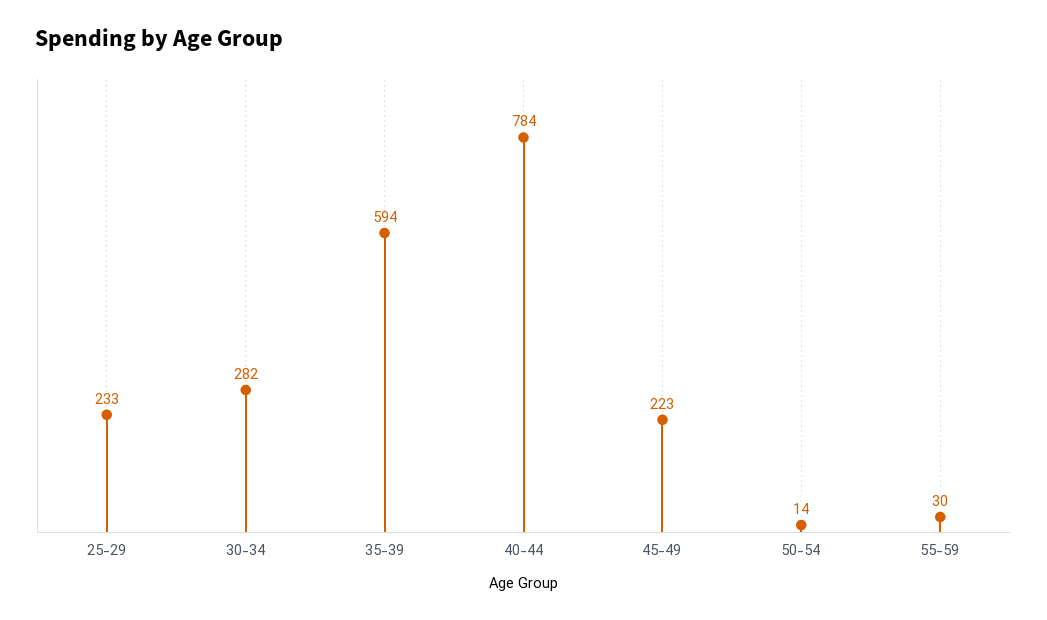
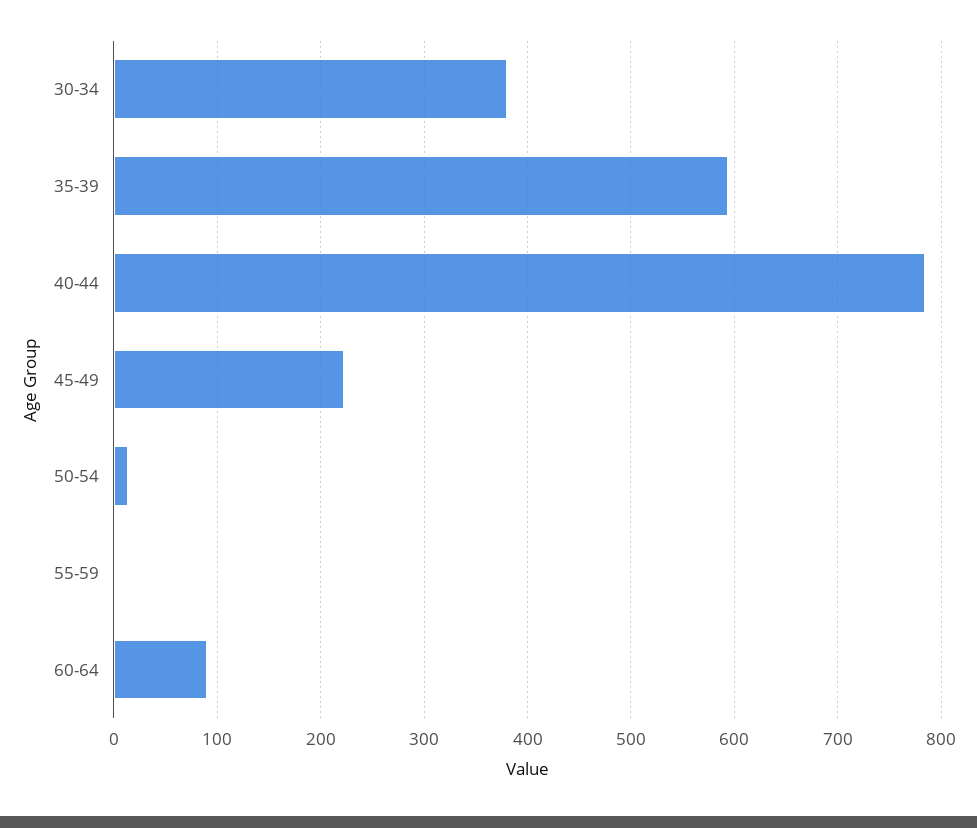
25-29: 233 -> none
30-34: 282 -> 380
55-59: 30 -> 0
60-64: none -> 90

